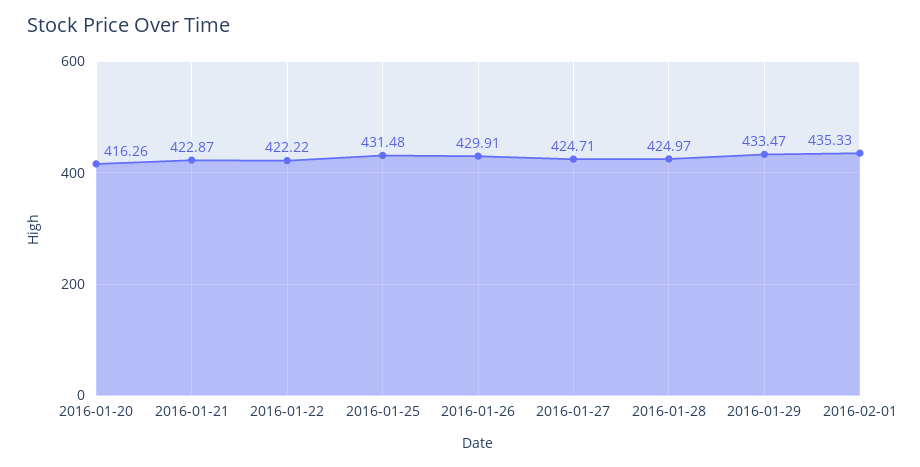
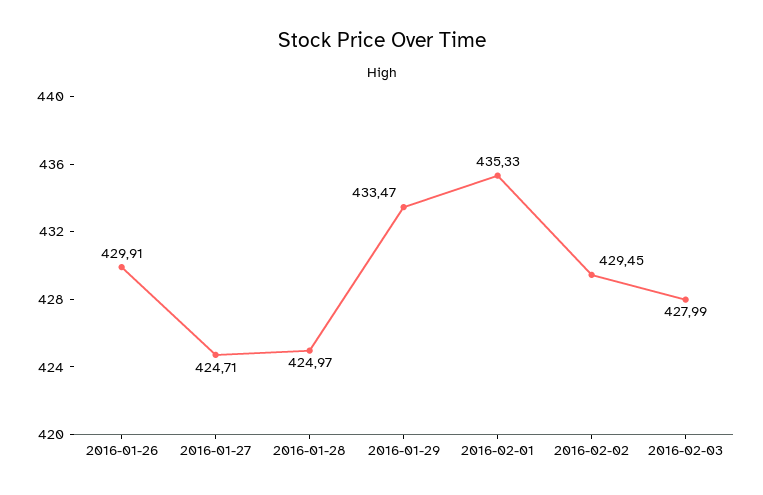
2016-01-20: 416.26 -> none
2016-01-21: 422.87 -> none
2016-01-22: 422.22 -> none
2016-01-25: 431.48 -> none
2016-02-02: none -> 429.45
2016-02-03: none -> 427.99

